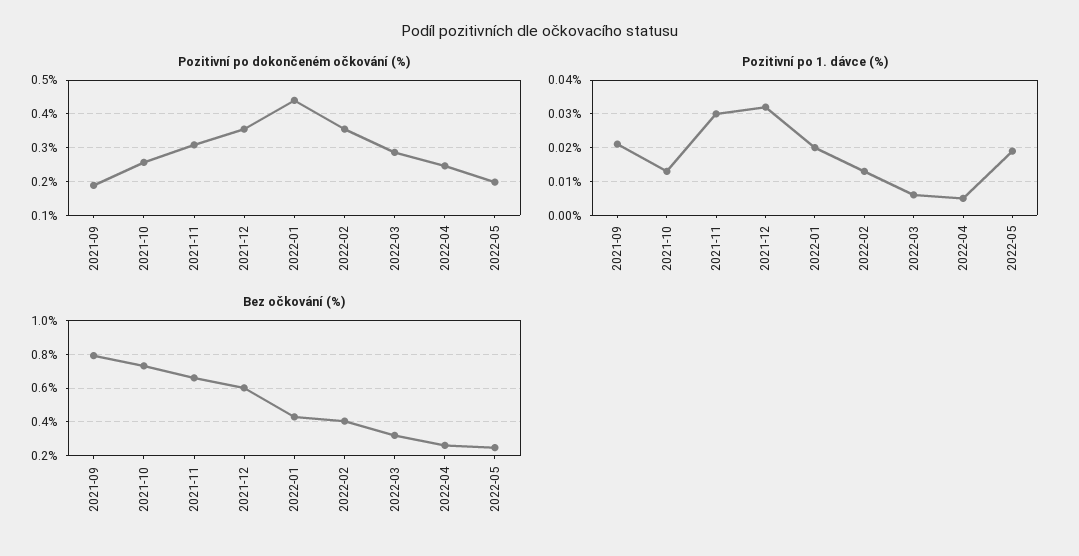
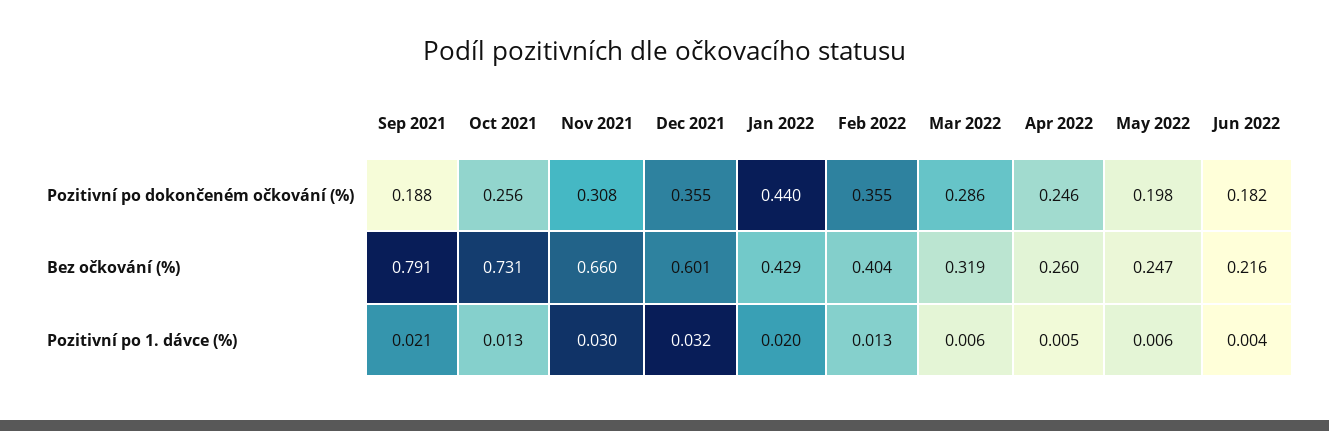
Pozitivní po 1. dávce (%), 2022-05: 0.02 -> 0.006
Pozitivní po dokončeném očkování (%), Jun 2022: none -> 0.182
Bez očkování (%), Jun 2022: none -> 0.216
Pozitivní po 1. dávce (%), Jun 2022: none -> 0.004

